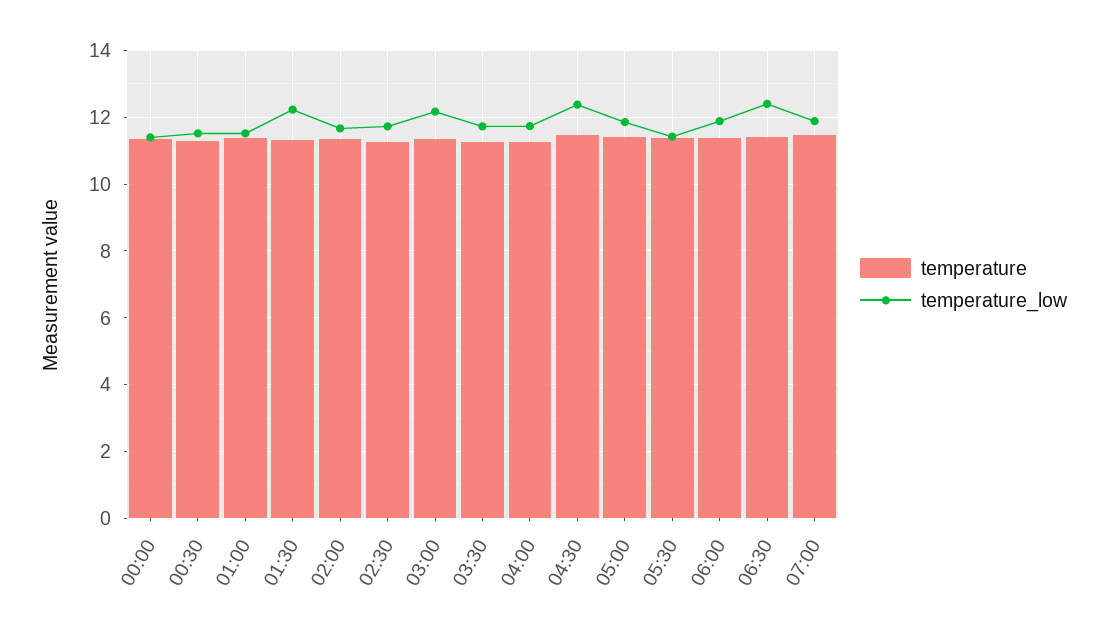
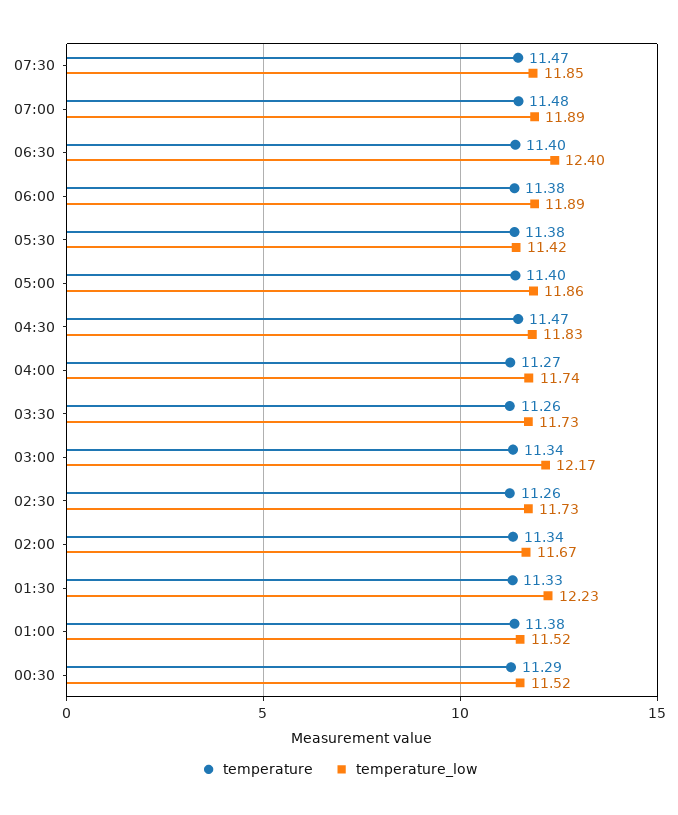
temperature, 00:00: 11.4 -> none
temperature_low, 00:00: 11.4 -> none
temperature_low, 04:30: 12.4 -> 11.83
temperature, 07:30: none -> 11.47
temperature_low, 07:30: none -> 11.85

